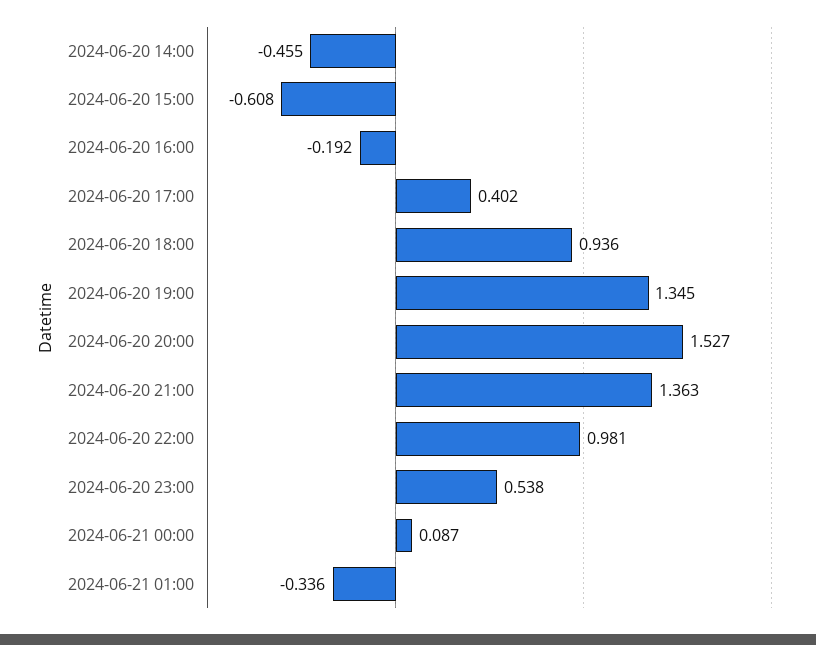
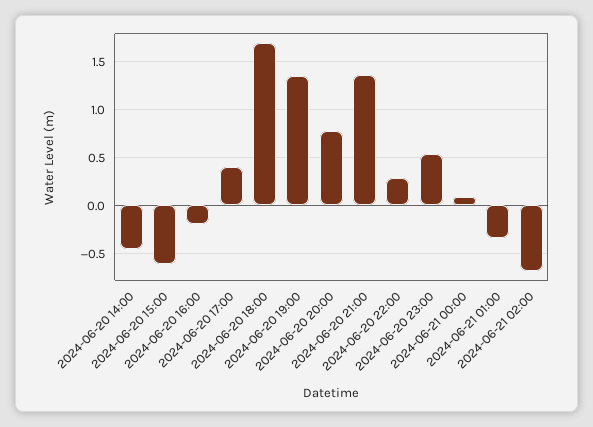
2024-06-20 18:00: 0.936 -> 1.7
2024-06-20 20:00: 1.527 -> 0.8
2024-06-20 22:00: 0.981 -> 0.3
2024-06-21 02:00: none -> -0.7

